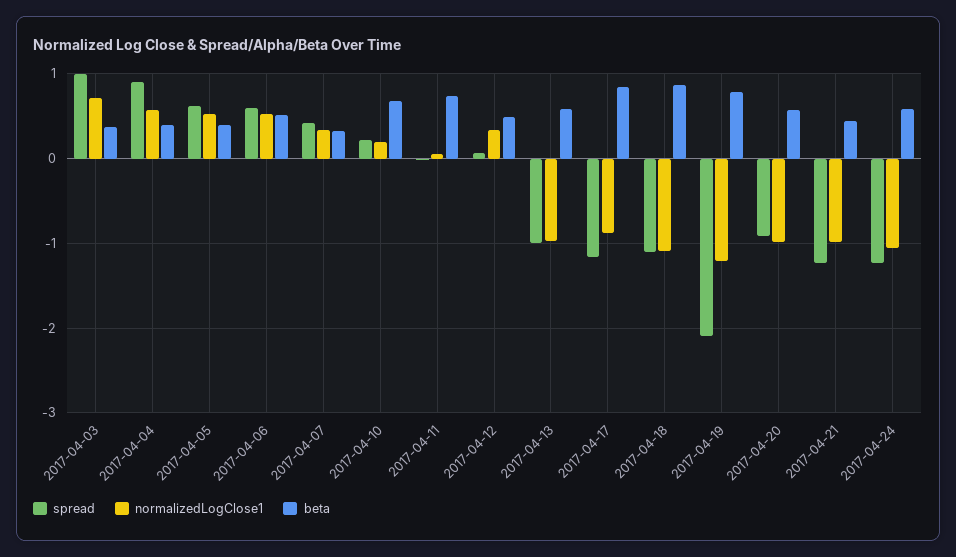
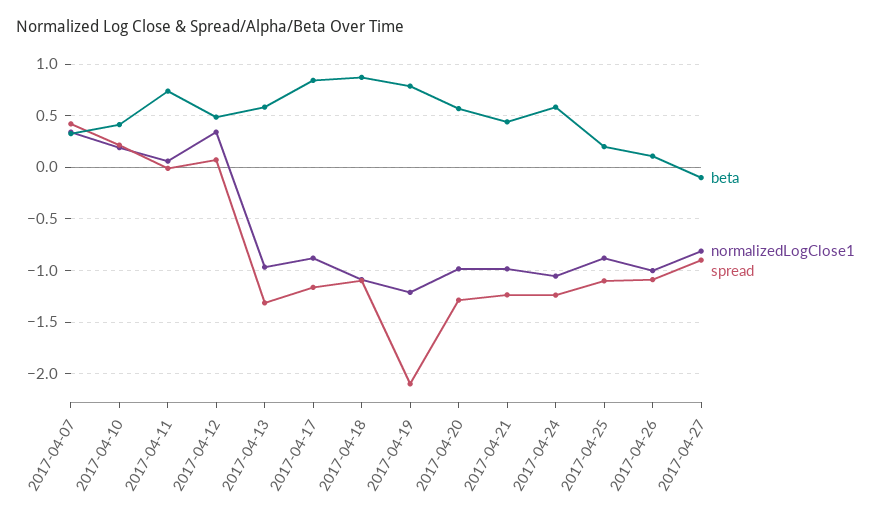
spread, 2017-04-03: 1 -> none
normalizedLogClose1, 2017-04-03: 0.7 -> none
beta, 2017-04-03: 0.4 -> none
spread, 2017-04-04: 0.9 -> none
normalizedLogClose1, 2017-04-04: 0.6 -> none
beta, 2017-04-04: 0.4 -> none
spread, 2017-04-05: 0.6 -> none
normalizedLogClose1, 2017-04-05: 0.5 -> none
beta, 2017-04-05: 0.4 -> none
spread, 2017-04-06: 0.6 -> none
normalizedLogClose1, 2017-04-06: 0.5 -> none
beta, 2017-04-06: 0.5 -> none
beta, 2017-04-10: 0.7 -> 0.4
spread, 2017-04-13: -1 -> -1.3
spread, 2017-04-20: -0.9 -> -1.3
beta, 2017-04-25: none -> 0.2
normalizedLogClose1, 2017-04-25: none -> -0.9
spread, 2017-04-25: none -> -1.1
beta, 2017-04-26: none -> 0.1
normalizedLogClose1, 2017-04-26: none -> -1
spread, 2017-04-26: none -> -1.1
beta, 2017-04-27: none -> -0.1
normalizedLogClose1, 2017-04-27: none -> -0.8
spread, 2017-04-27: none -> -0.9

